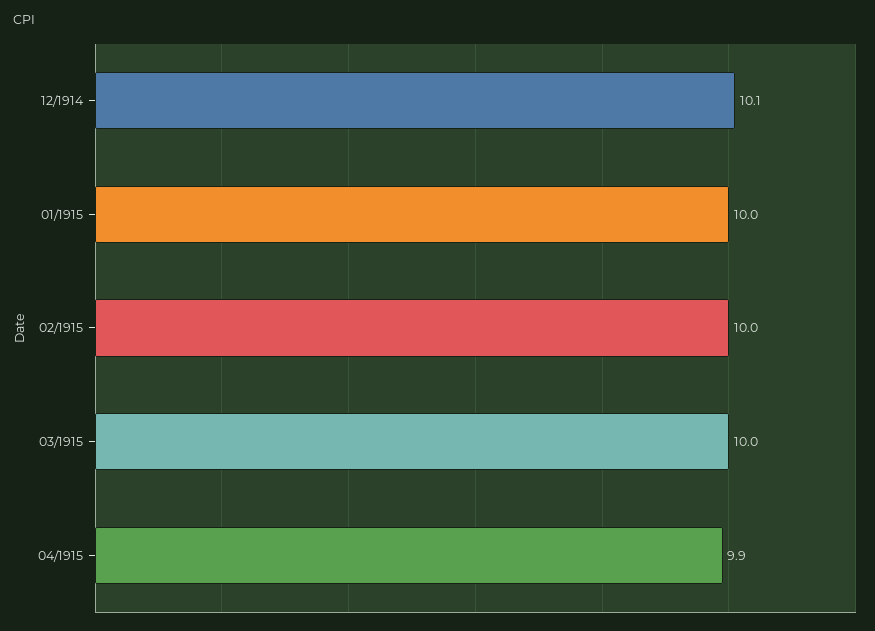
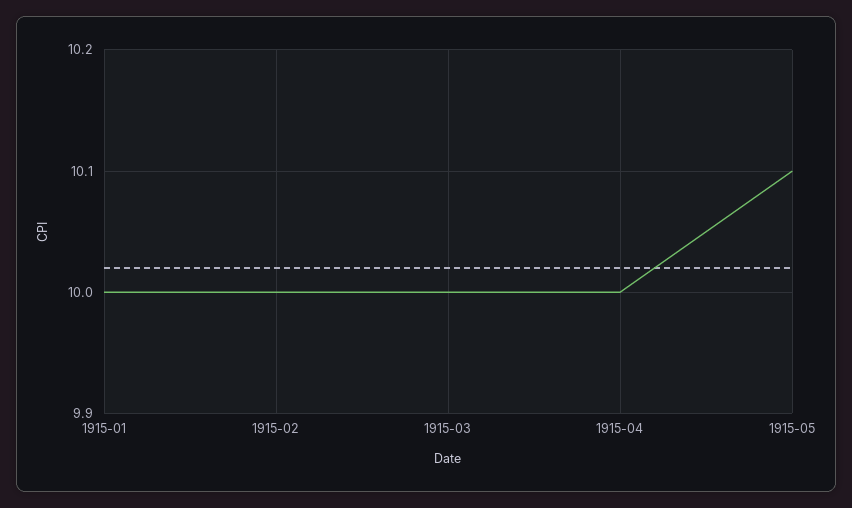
12/1914: 10.1 -> none
04/1915: 9.9 -> 10
1915-05: none -> 10.1

